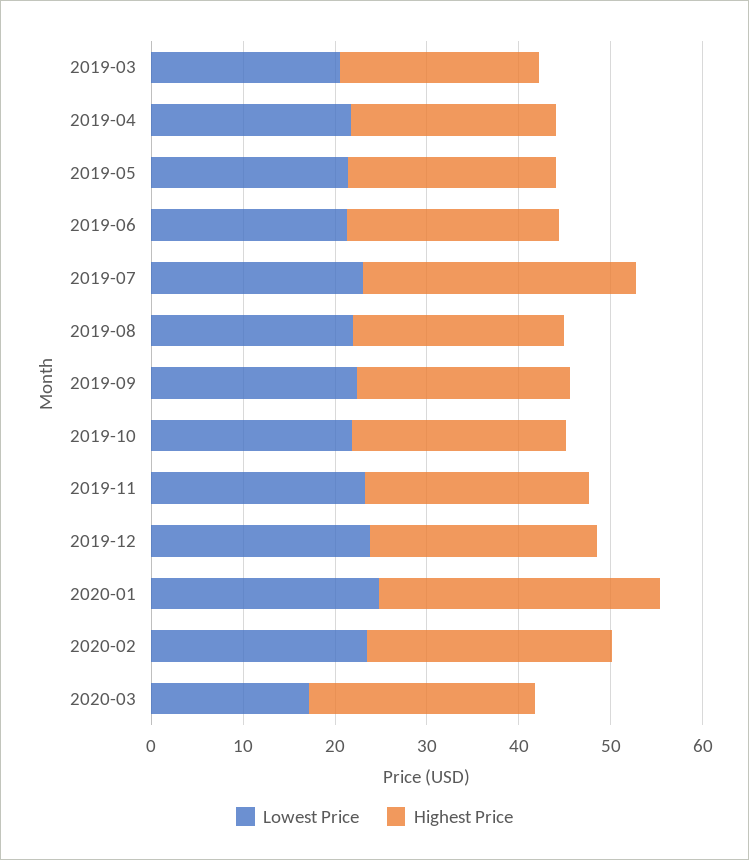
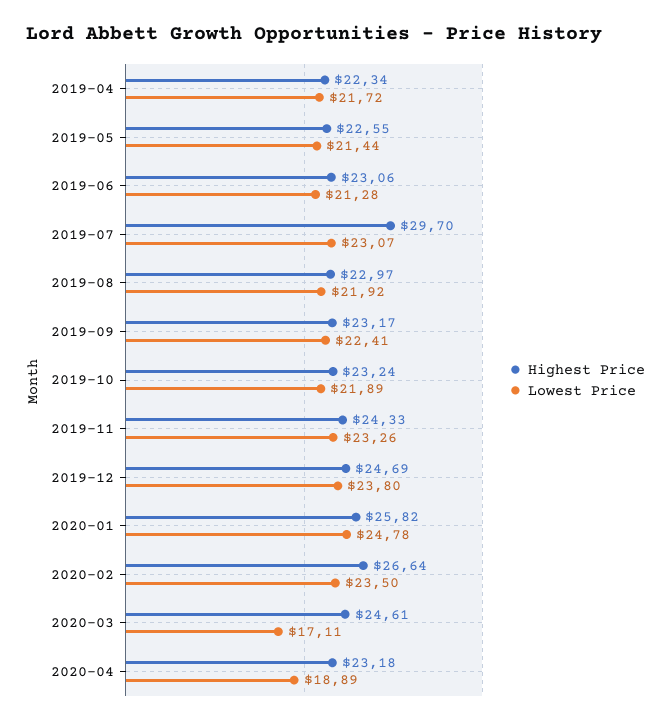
Lowest Price, 2019-03: 20 -> none
Highest Price, 2019-03: 22 -> none
Highest Price, 2020-01: 30 -> 25.82
Highest Price, 2020-04: none -> 23.18
Lowest Price, 2020-04: none -> 18.89

